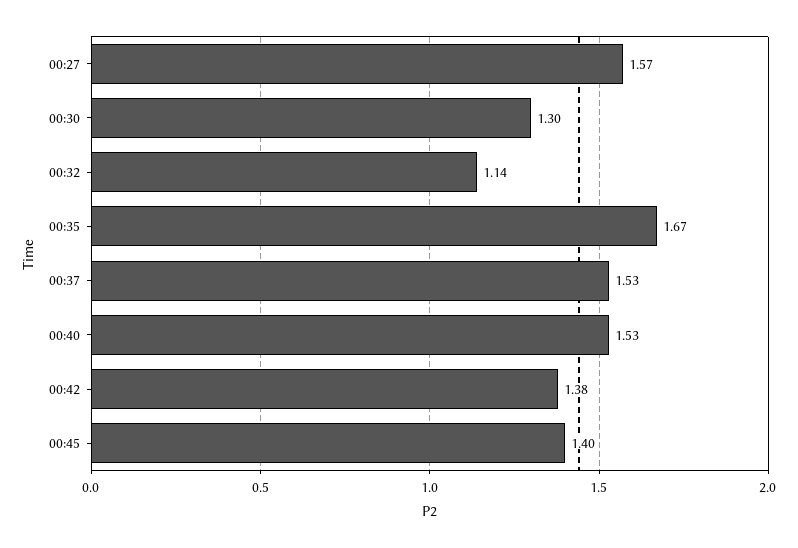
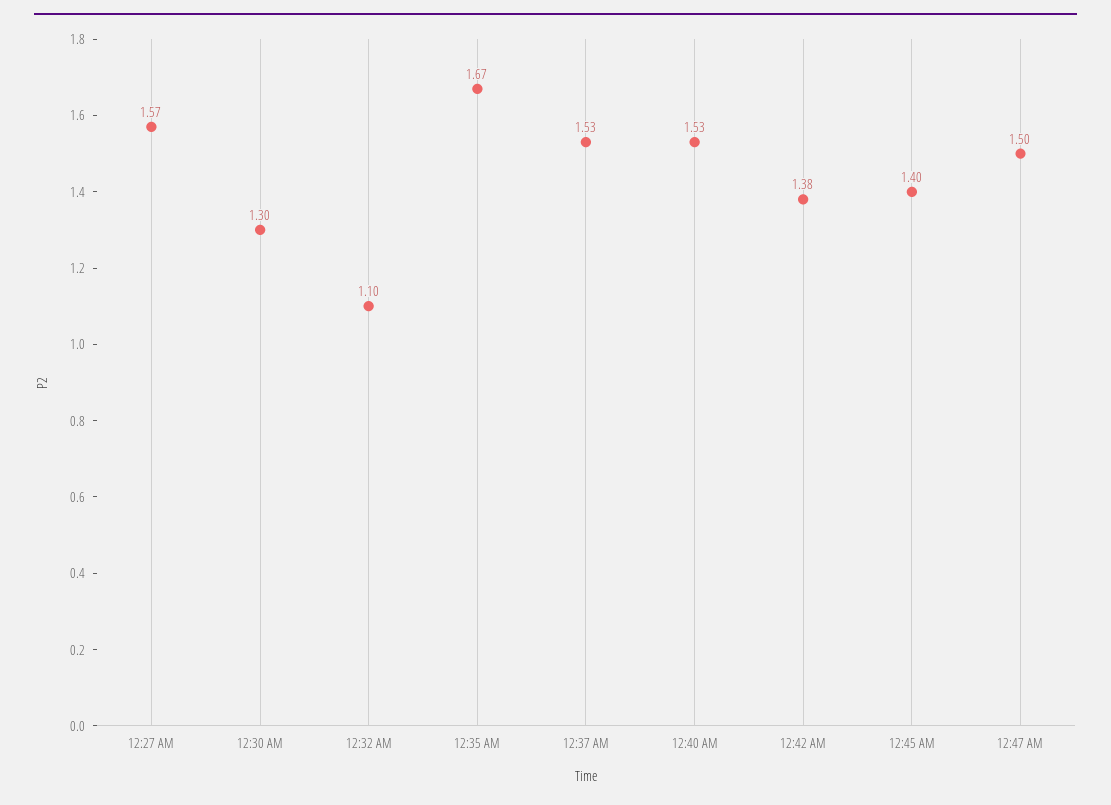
00:32: 1.14 -> 1.1
12:47 AM: none -> 1.5

